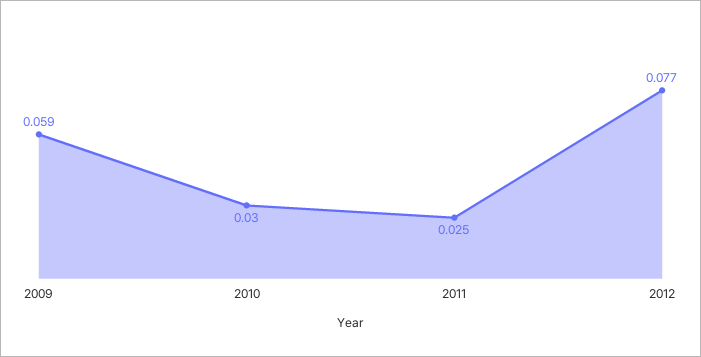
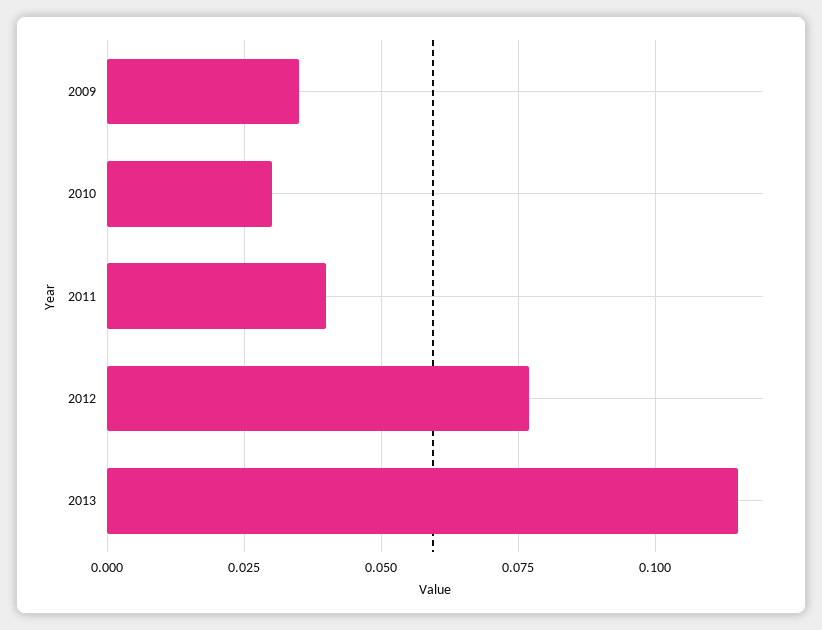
2009: 0.059 -> 0.035
2011: 0.025 -> 0.04
2013: none -> 0.115

